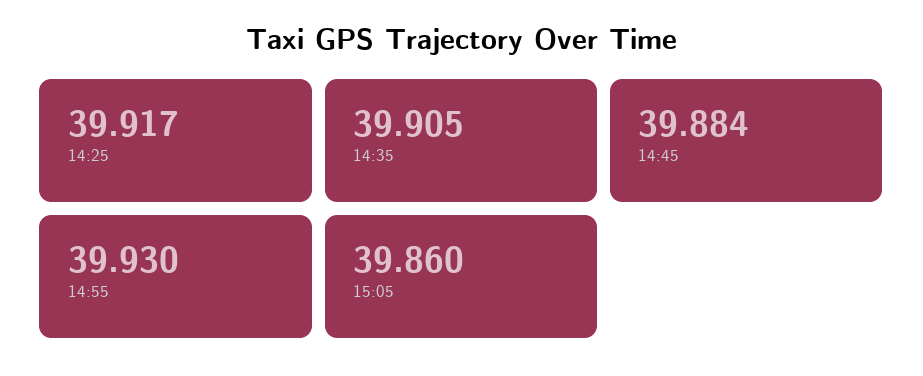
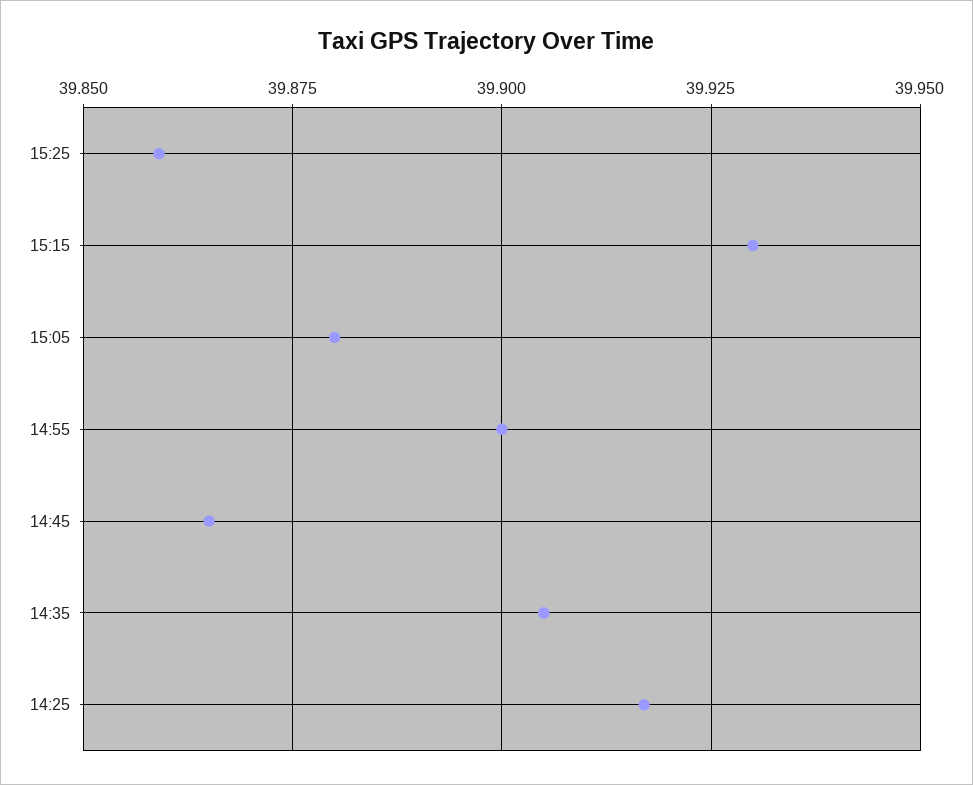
14:45: 39.884 -> 39.865
14:55: 39.93 -> 39.9
15:05: 39.86 -> 39.88
15:25: none -> 39.86
15:15: none -> 39.93

